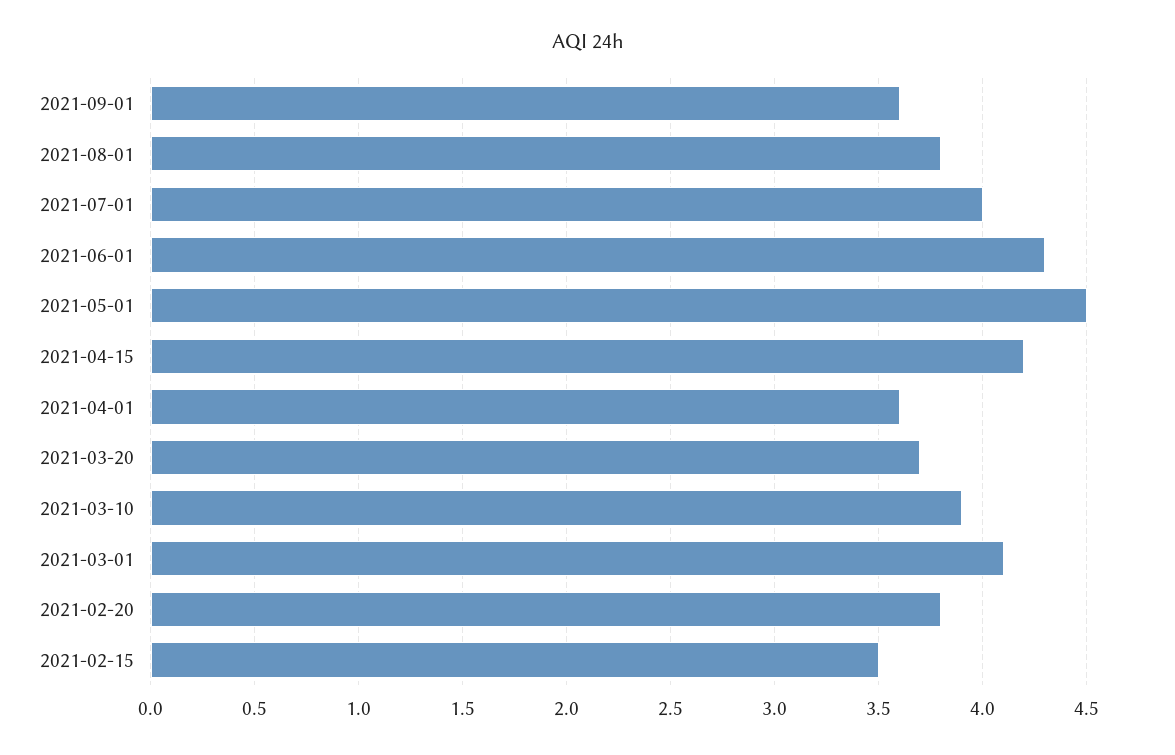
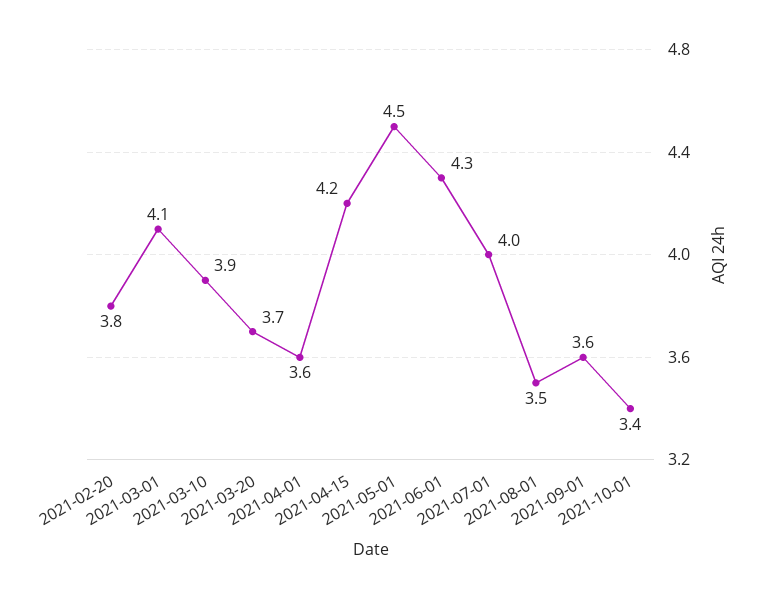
2021-08-01: 3.8 -> 3.5
2021-02-15: 3.5 -> none
2021-10-01: none -> 3.4

